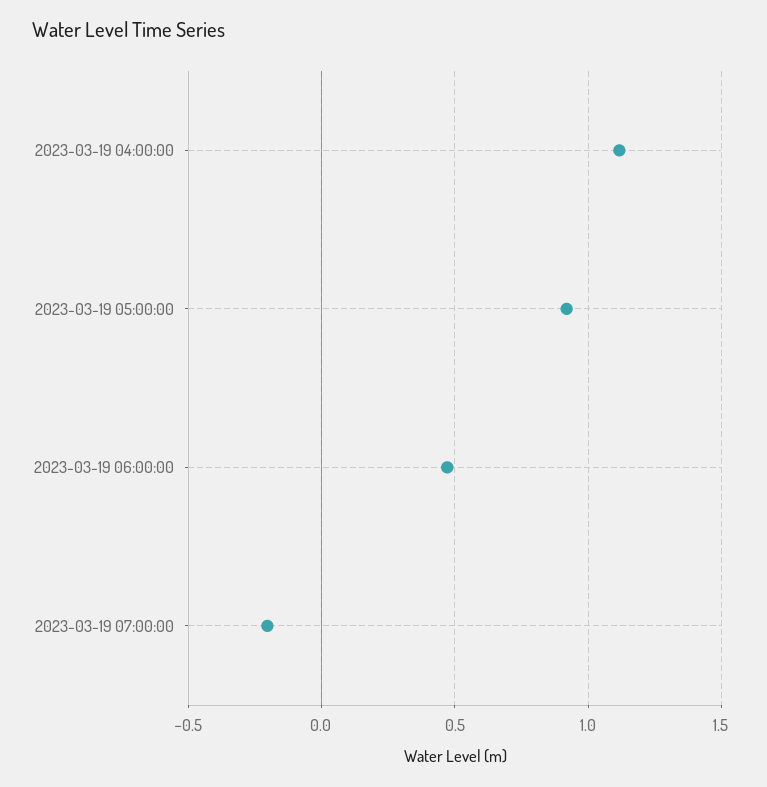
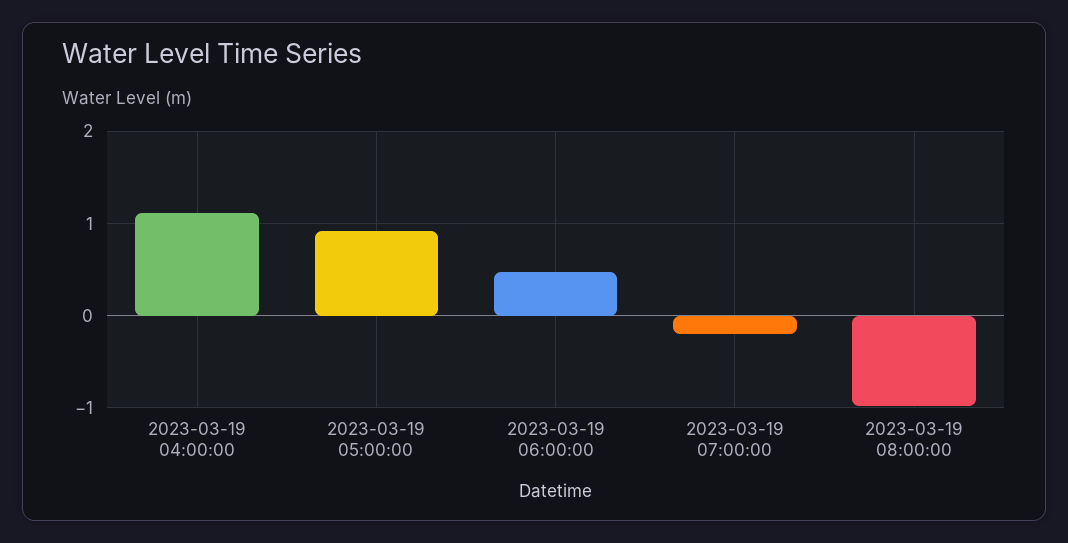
2023-03-19 08:00:00: none -> -1

